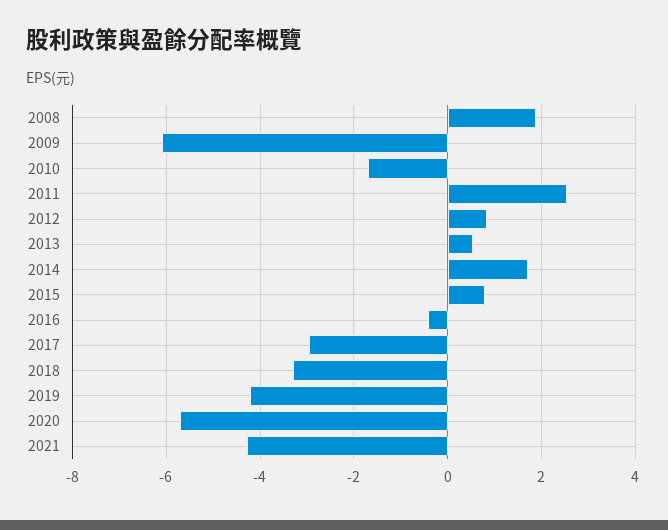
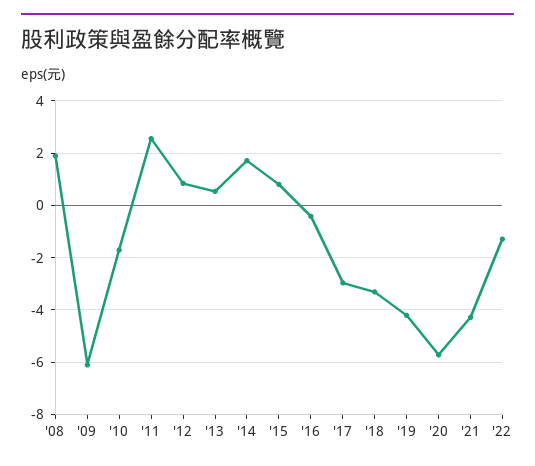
'22: none -> -1.25

